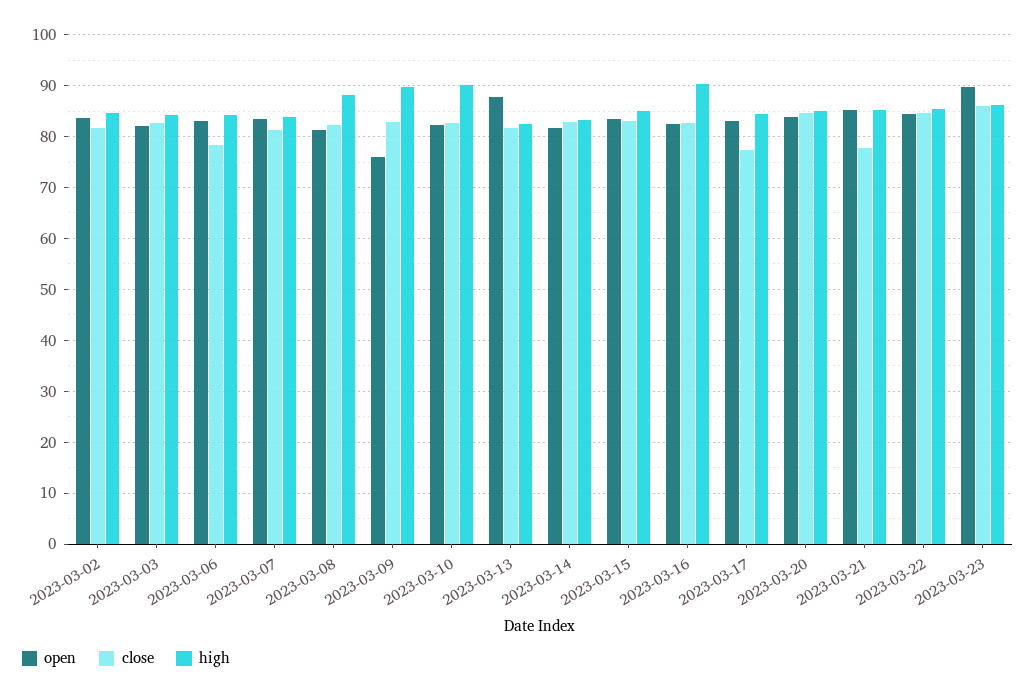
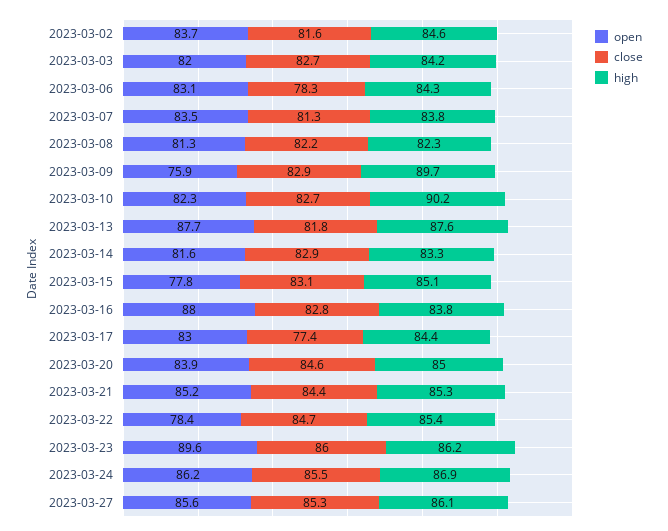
high, 2023-03-08: 88 -> 82.3
high, 2023-03-13: 82 -> 87.6
open, 2023-03-15: 84 -> 77.8
open, 2023-03-16: 82 -> 88
high, 2023-03-16: 90 -> 83.8
close, 2023-03-21: 78 -> 84.4
open, 2023-03-22: 84 -> 78.4
open, 2023-03-24: none -> 86.2
close, 2023-03-24: none -> 85.5
high, 2023-03-24: none -> 86.9
open, 2023-03-27: none -> 85.6
close, 2023-03-27: none -> 85.3
high, 2023-03-27: none -> 86.1

